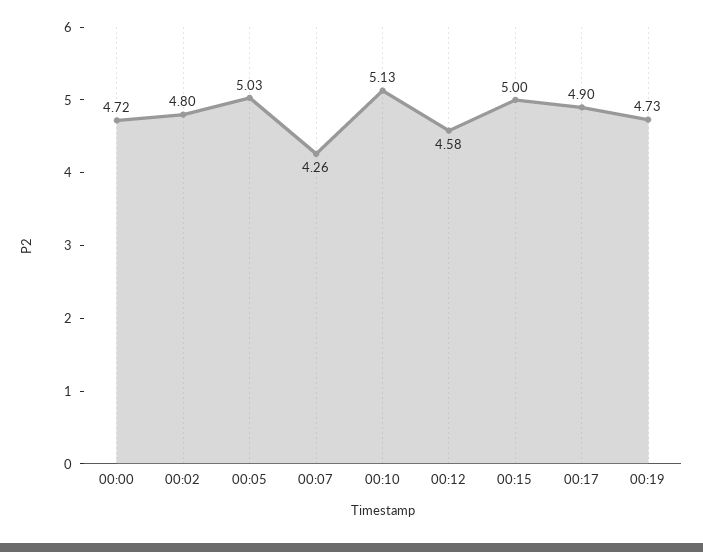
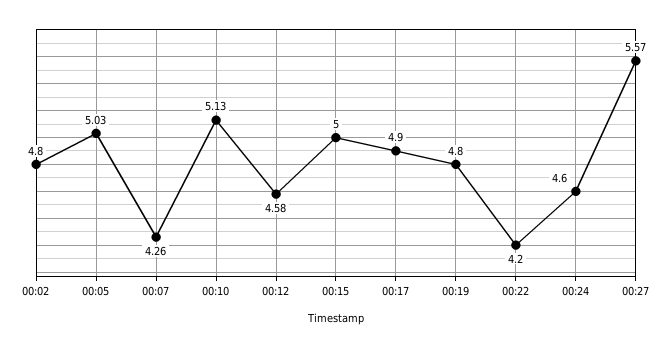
00:00: 4.72 -> none
00:19: 4.73 -> 4.8
00:22: none -> 4.2
00:24: none -> 4.6
00:27: none -> 5.57

